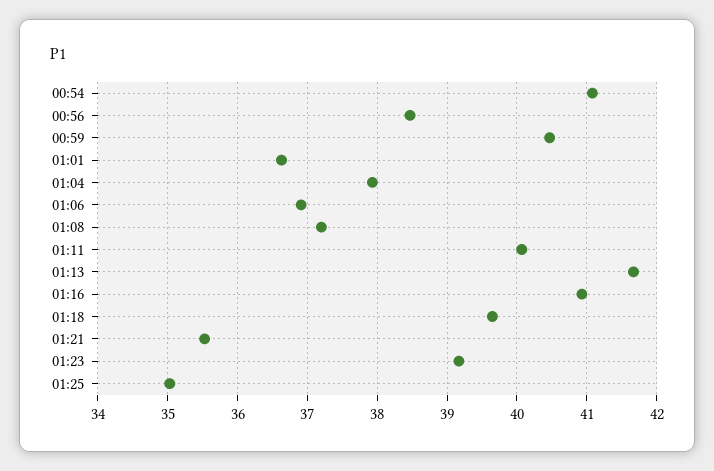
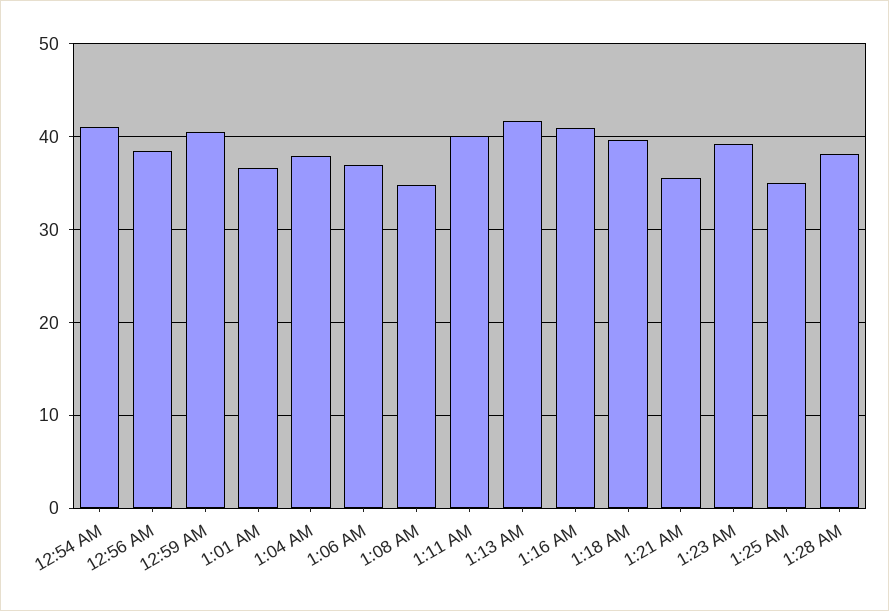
01:08: 37.2 -> 35
1:28 AM: none -> 38

